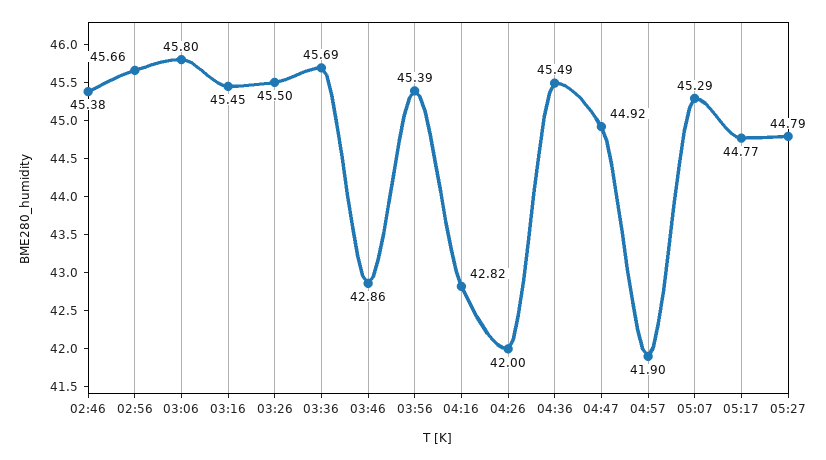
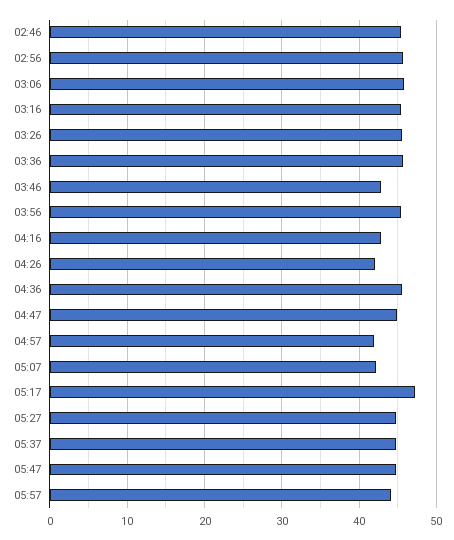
05:07: 45.29 -> 42
05:17: 44.77 -> 47
05:37: none -> 45
05:47: none -> 45
05:57: none -> 44

